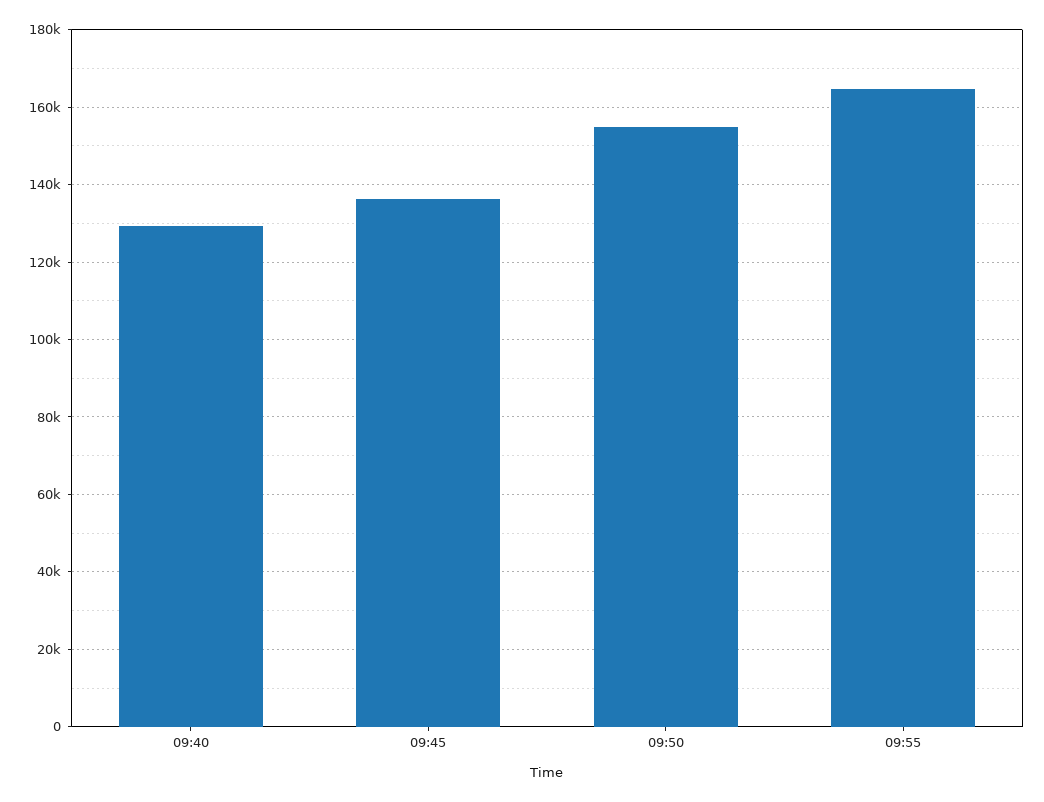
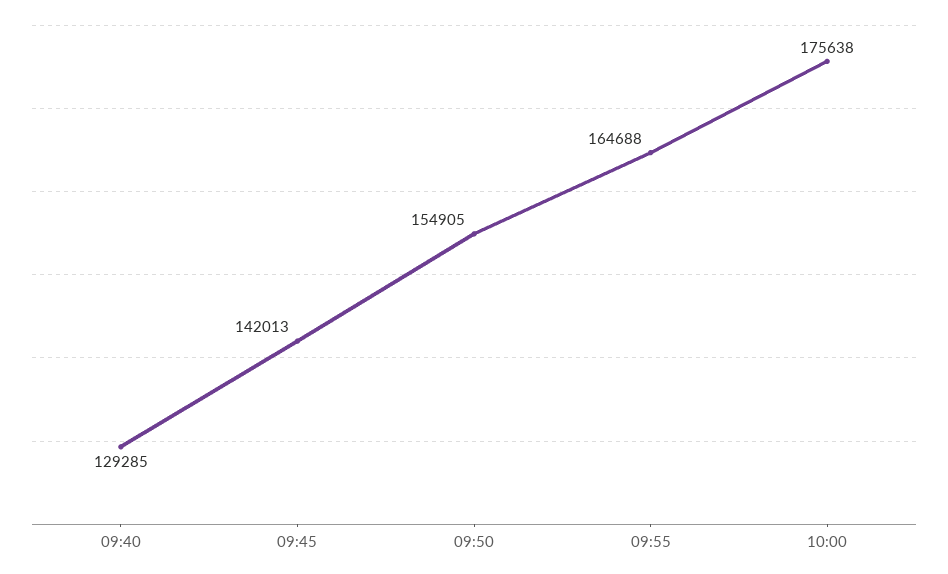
09:45: 136000 -> 142013
10:00: none -> 175638

